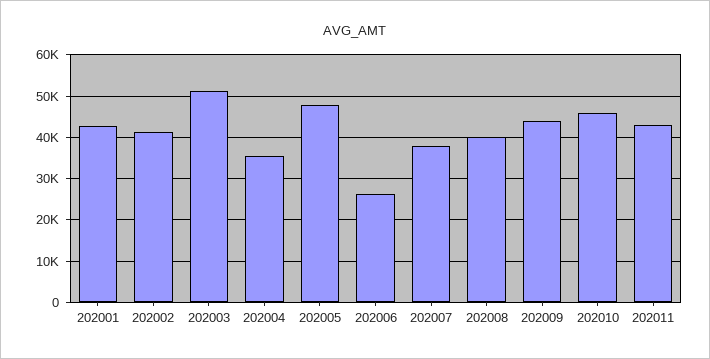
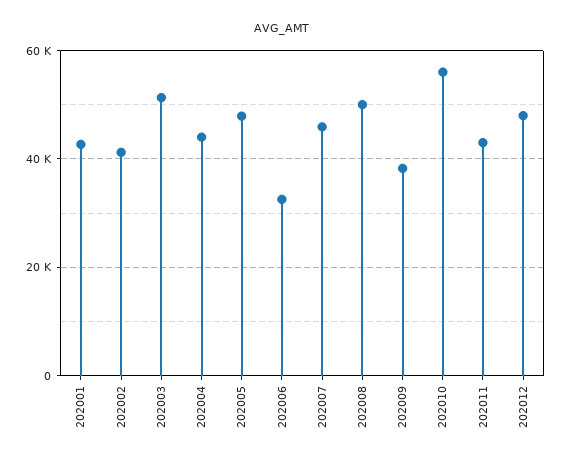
202004: 36000 -> 44000
202006: 26000 -> 32000
202007: 38000 -> 46000
202008: 40000 -> 50000
202009: 44000 -> 38000
202010: 46000 -> 56000
202012: none -> 48000

